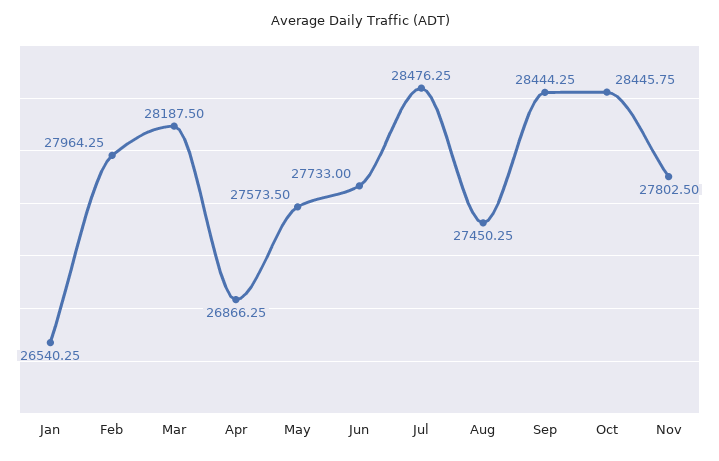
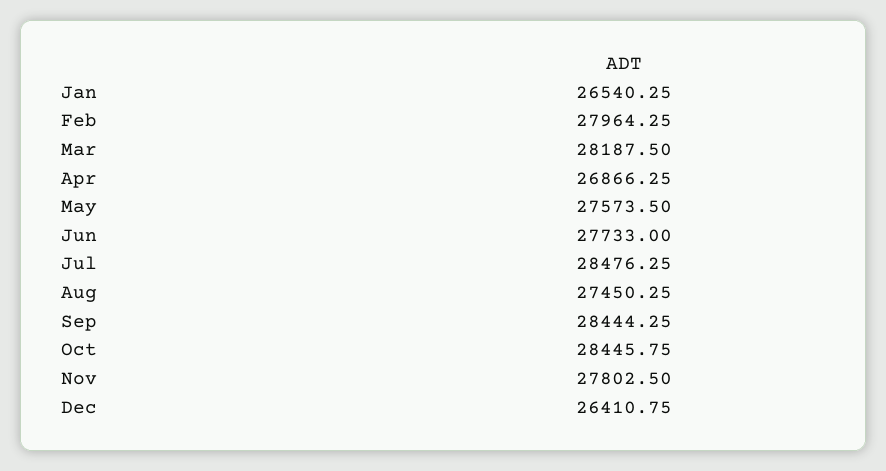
Dec: none -> 26410.75

